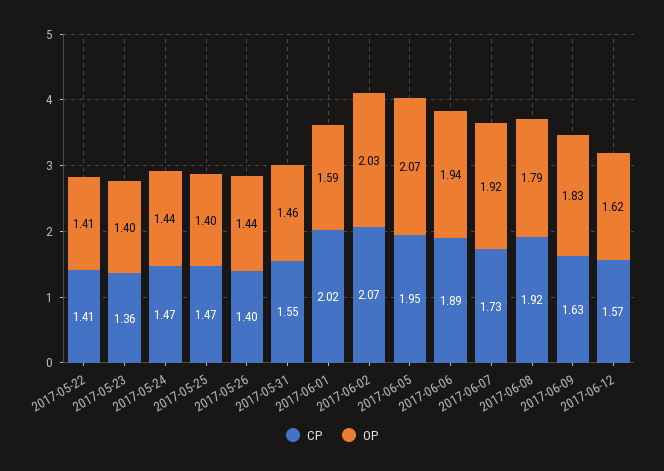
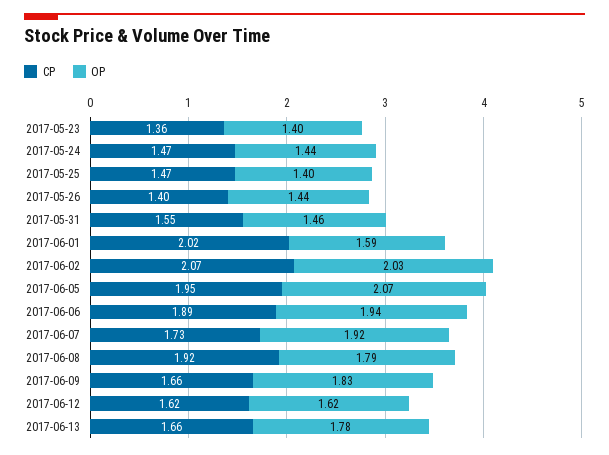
CP, 2017-05-22: 1.41 -> none
OP, 2017-05-22: 1.41 -> none
CP, 2017-06-09: 1.63 -> 1.66
CP, 2017-06-12: 1.57 -> 1.62
CP, 2017-06-13: none -> 1.66
OP, 2017-06-13: none -> 1.78

